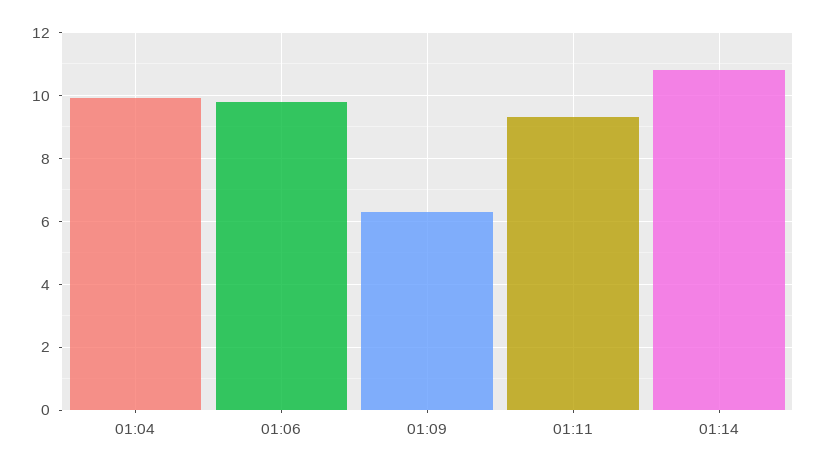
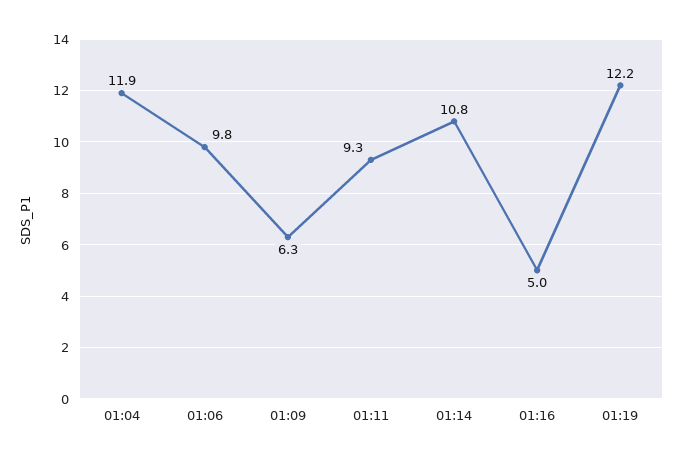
01:04: 10 -> 11.9
01:16: none -> 5
01:19: none -> 12.2

